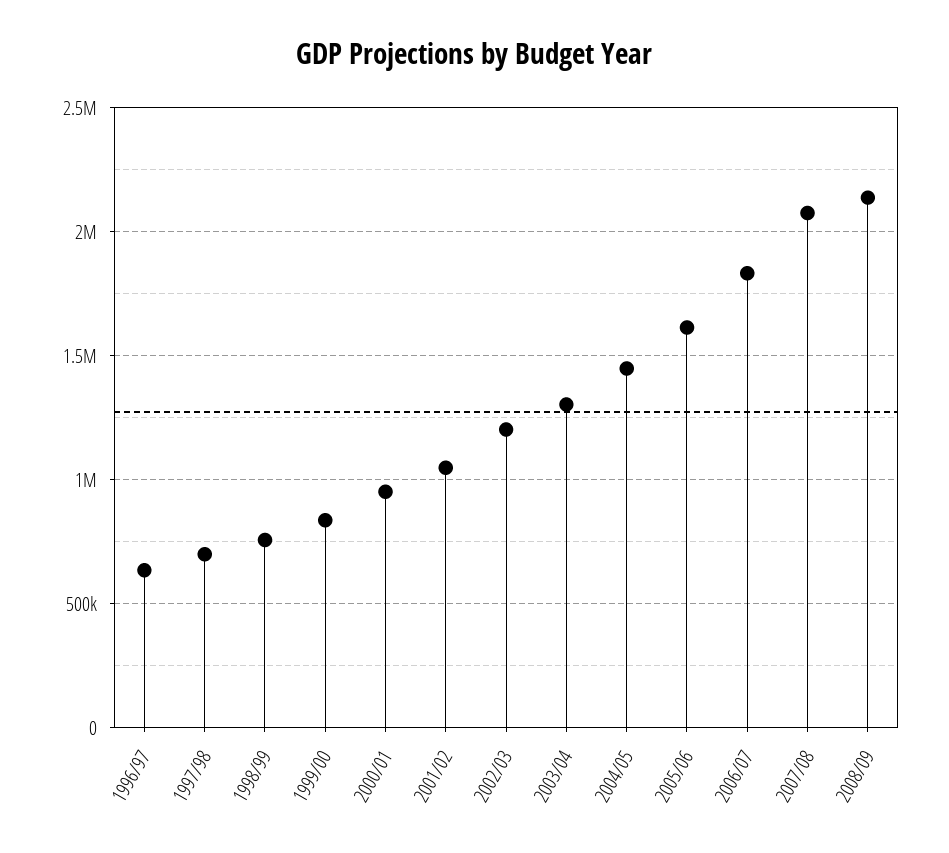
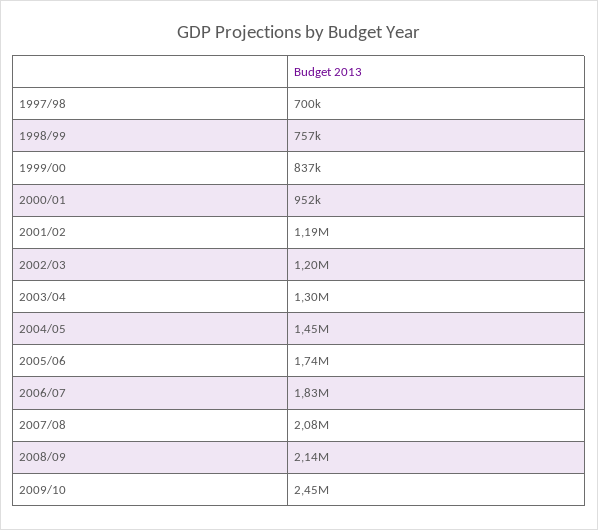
1996/97: 650000 -> none
2001/02: 1050000 -> 1190000
2005/06: 1600000 -> 1740000
2009/10: none -> 2450000

